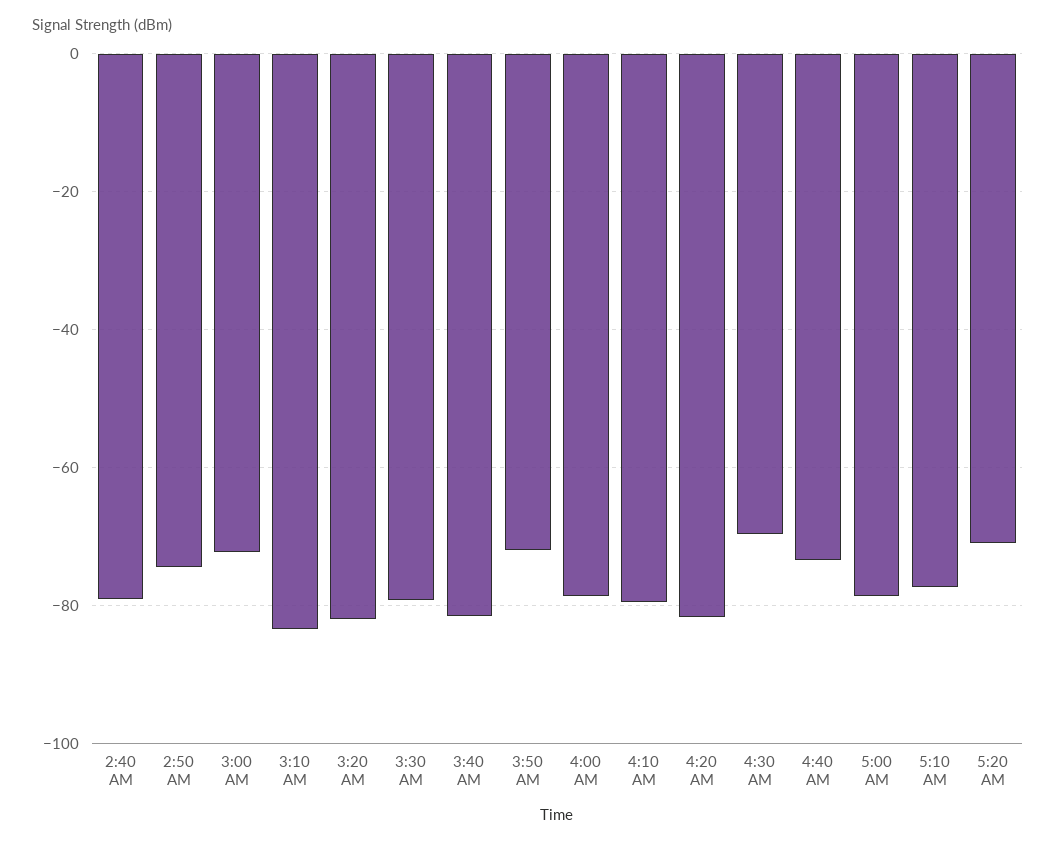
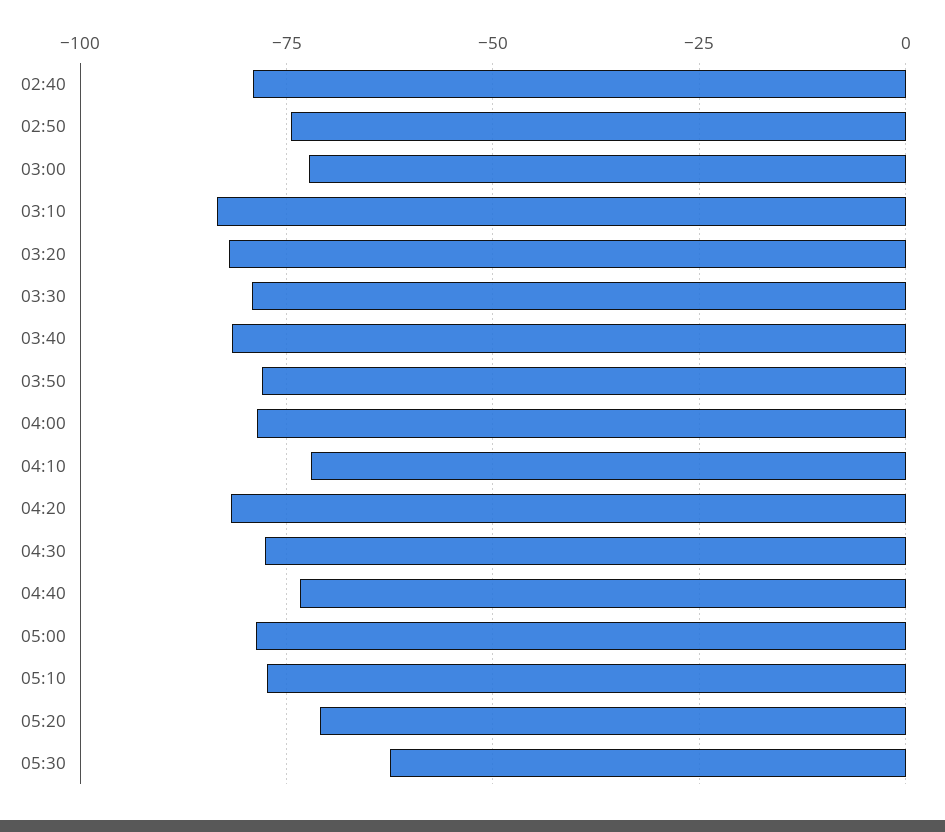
3:50 AM: -72 -> -77.5
4:10 AM: -80 -> -72.5
4:30 AM: -70 -> -77.5
05:30: none -> -62.5

